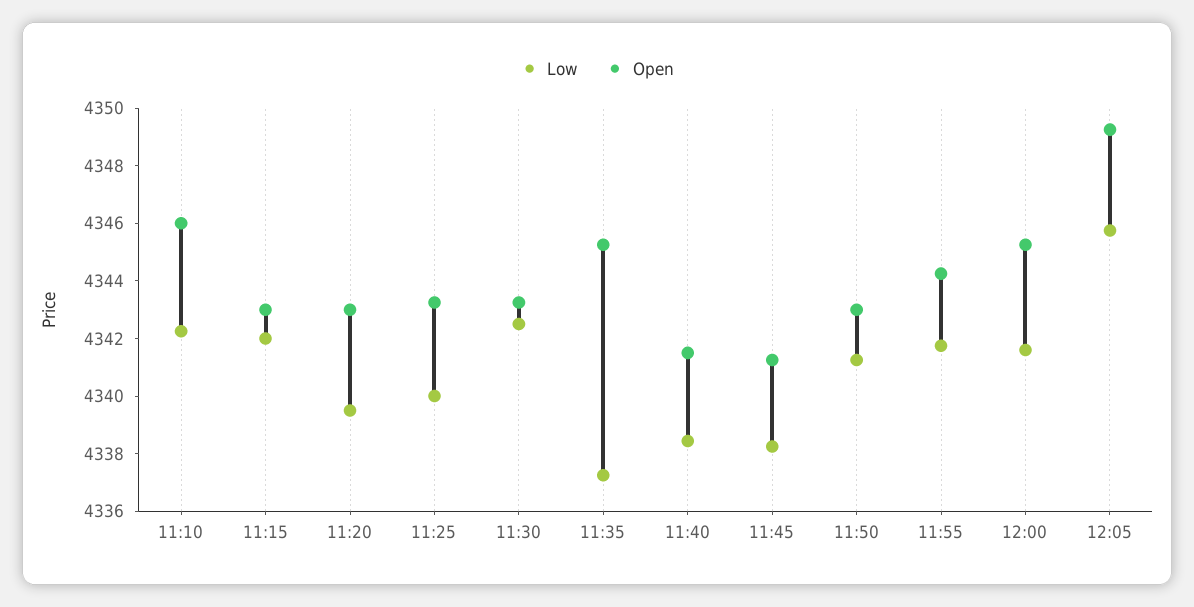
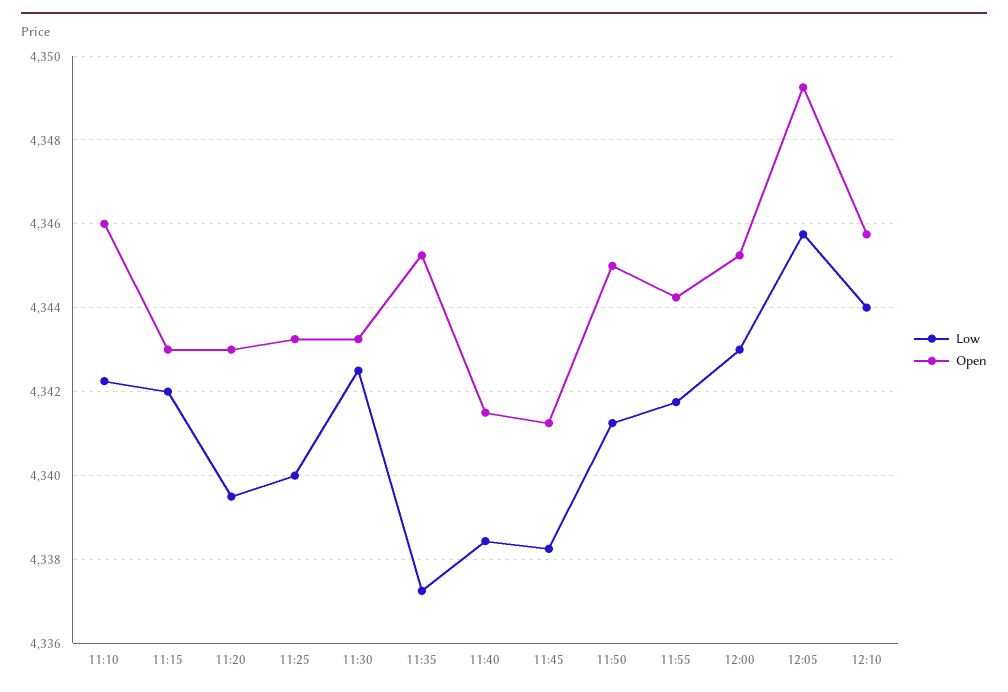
Open, 11:50: 4343 -> 4345
Low, 12:00: 4341.5 -> 4343
Low, 12:10: none -> 4344
Open, 12:10: none -> 4345.8

